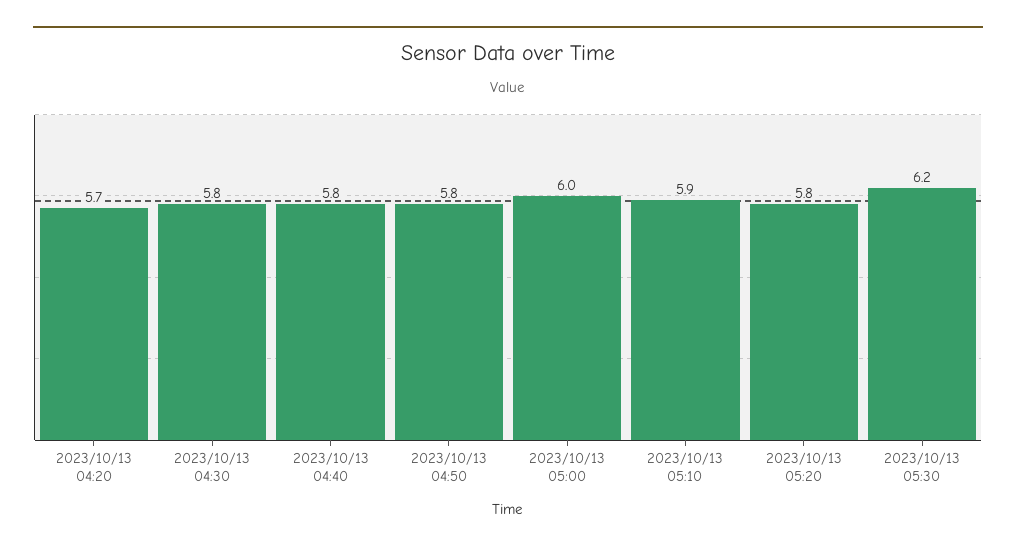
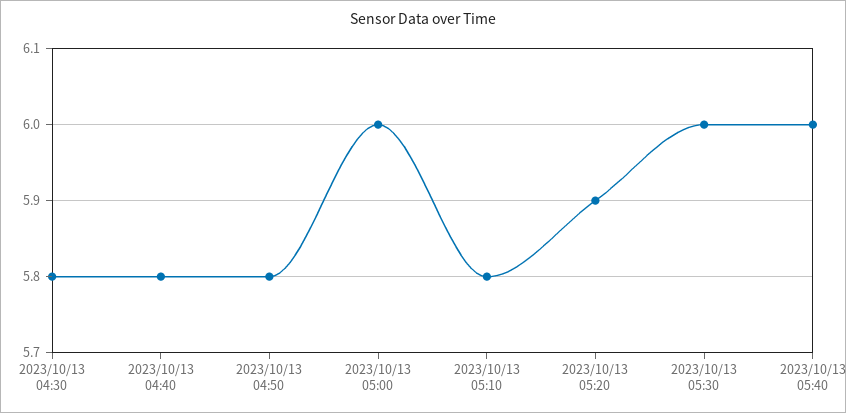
2023/10/13 04:20: 5.7 -> none
2023/10/13 05:10: 5.9 -> 5.8
2023/10/13 05:20: 5.8 -> 5.9
2023/10/13 05:30: 6.2 -> 6
2023/10/13 05:40: none -> 6

